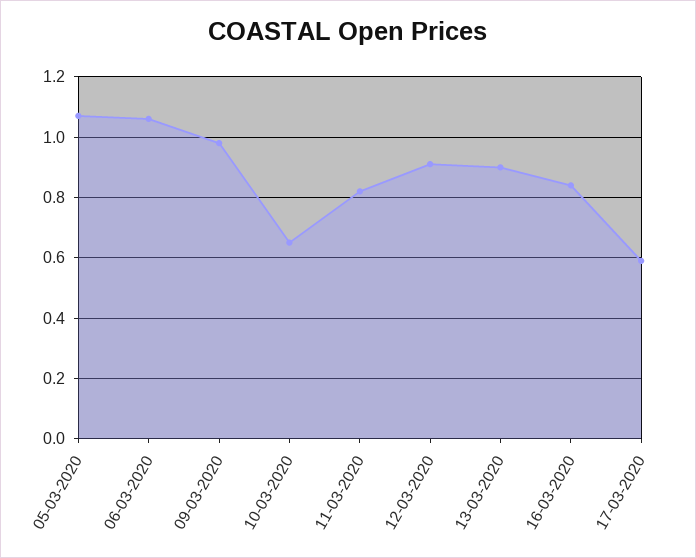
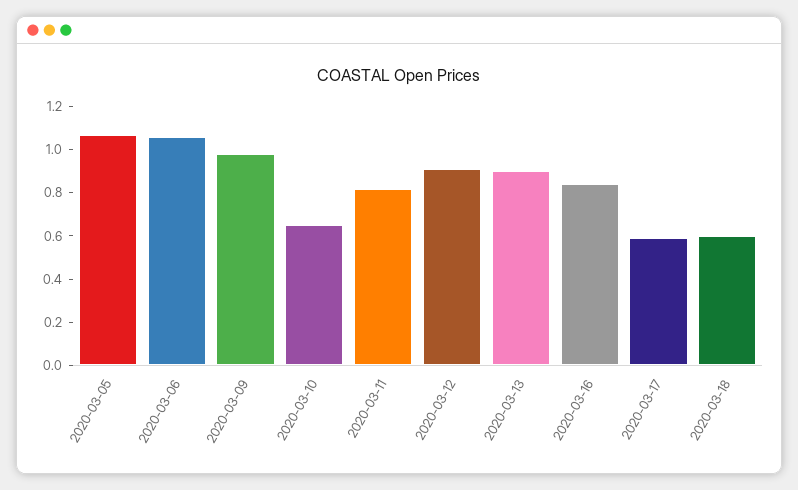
2020-03-18: none -> 0.6

